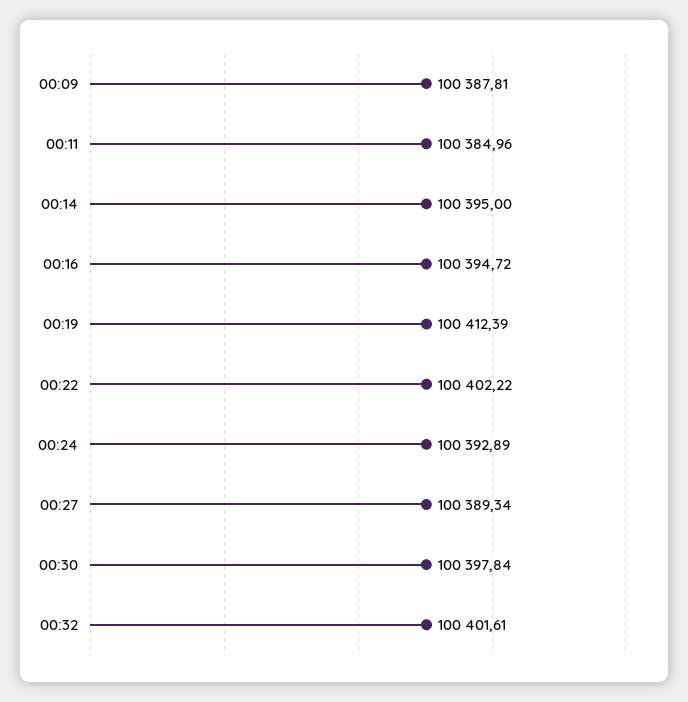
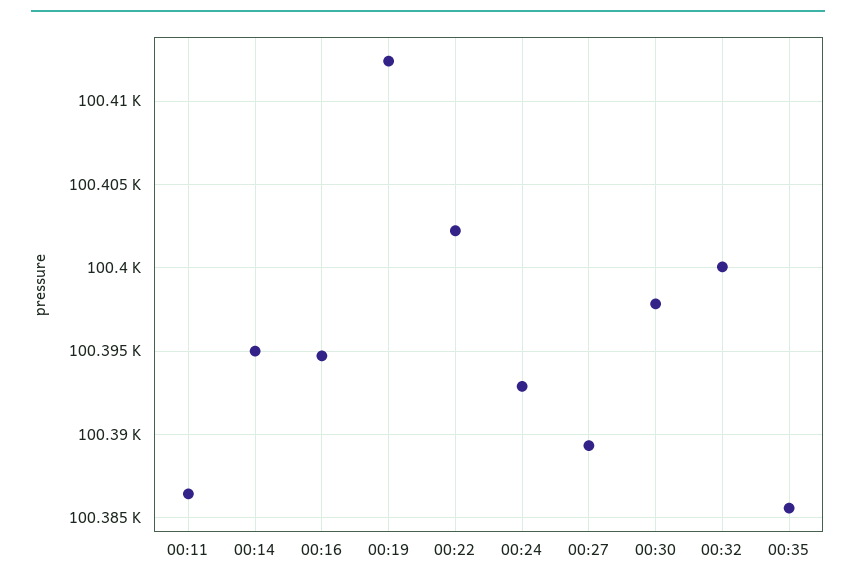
00:09: 100387.81 -> none
00:11: 100384.96 -> 100386.5
00:32: 100401.61 -> 100400
00:35: none -> 100385.5

